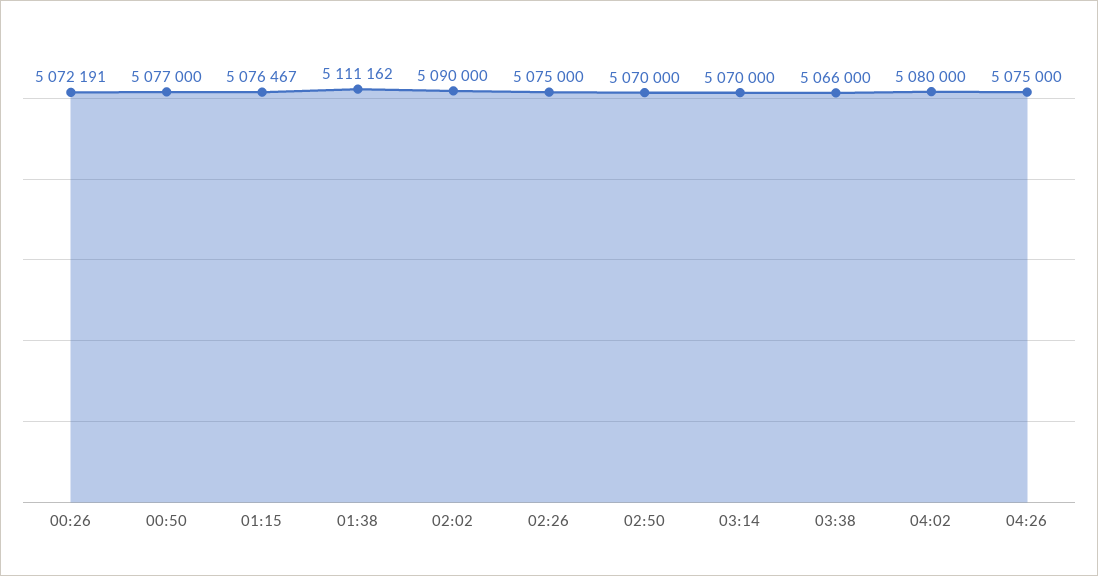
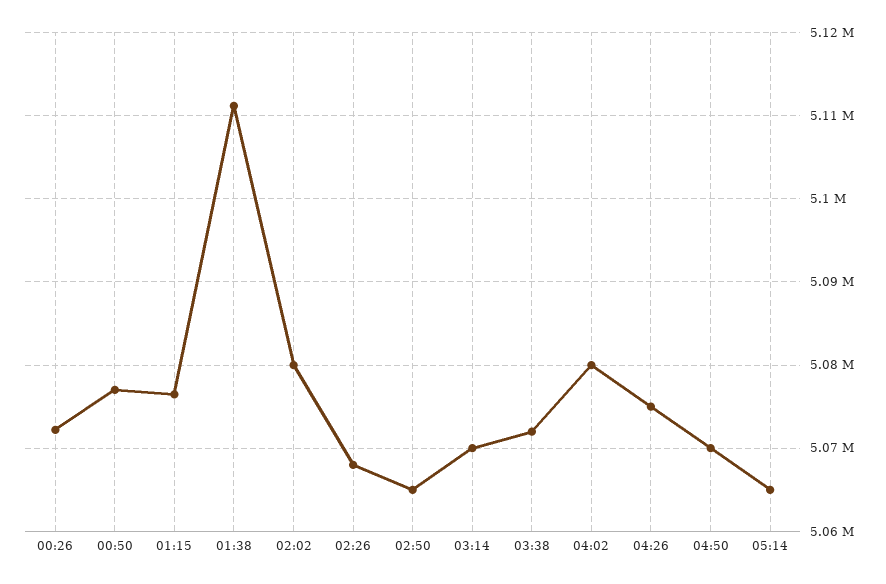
02:02: 5090000 -> 5080000
02:26: 5075000 -> 5068000
02:50: 5070000 -> 5065000
03:38: 5066000 -> 5072000
04:50: none -> 5070000
05:14: none -> 5065000

